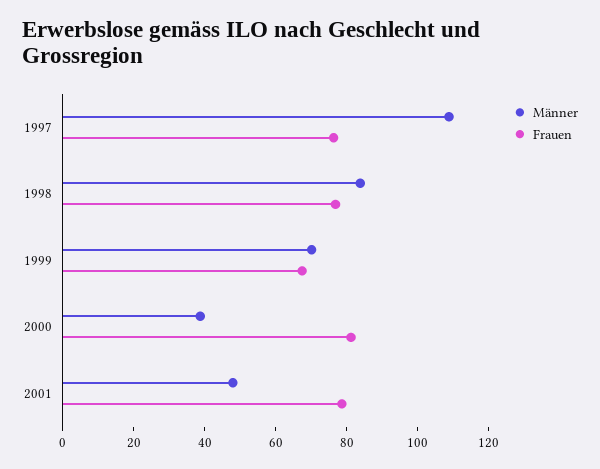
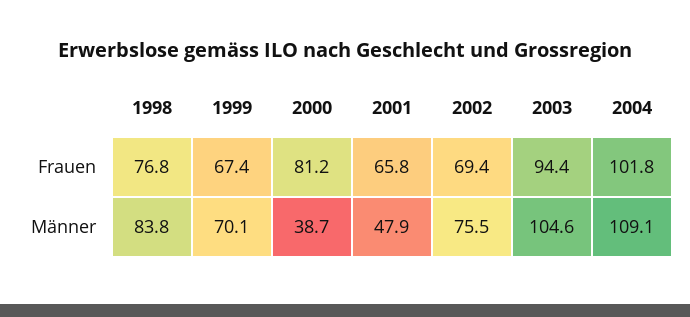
Männer, 1997: 110 -> none
Frauen, 1997: 75 -> none
Frauen, 2001: 80 -> 65.8
Frauen, 2002: none -> 69.4
Frauen, 2003: none -> 94.4
Frauen, 2004: none -> 101.8
Männer, 2002: none -> 75.5
Männer, 2003: none -> 104.6
Männer, 2004: none -> 109.1

